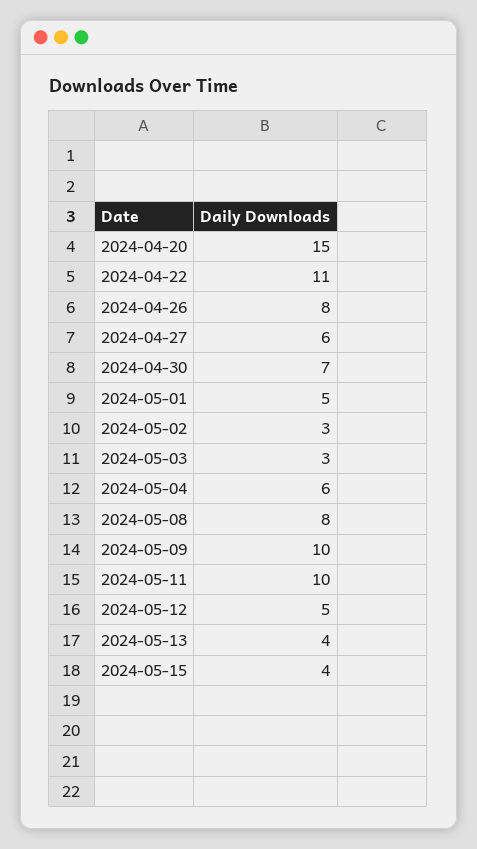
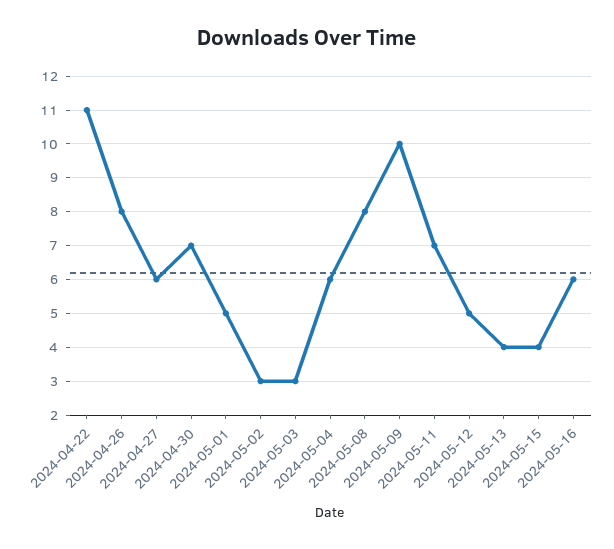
2024-04-20: 15 -> none
2024-05-11: 10 -> 7
2024-05-16: none -> 6

